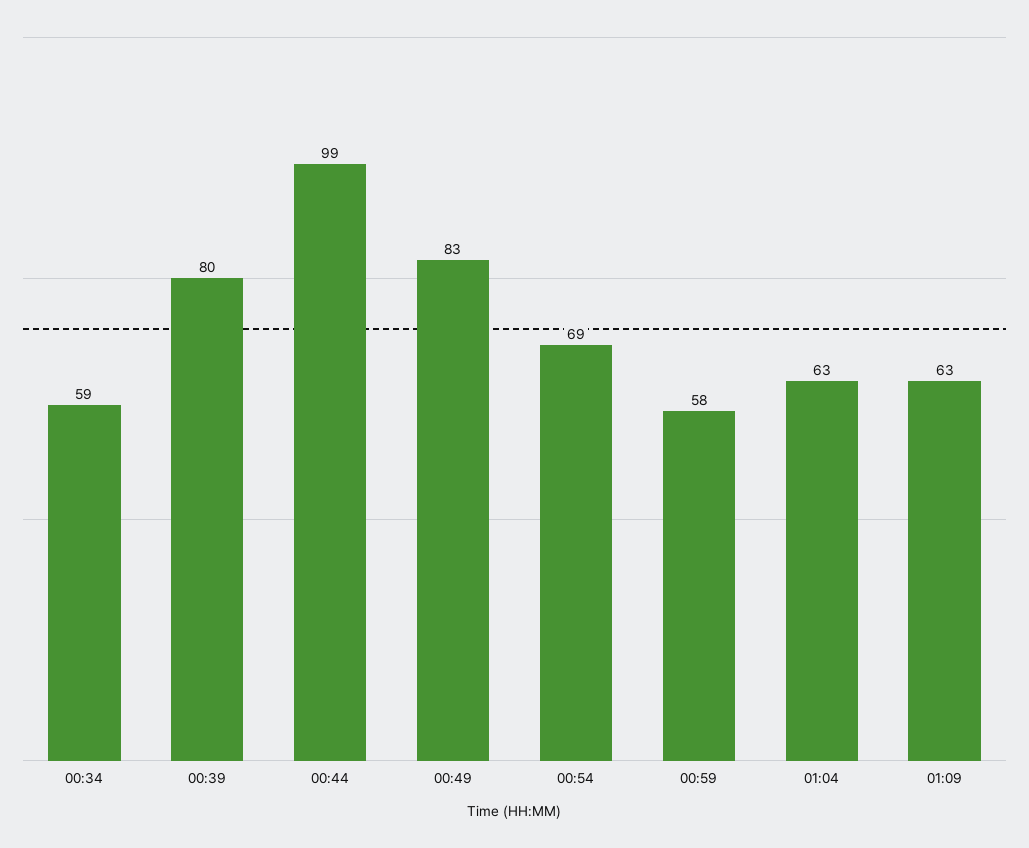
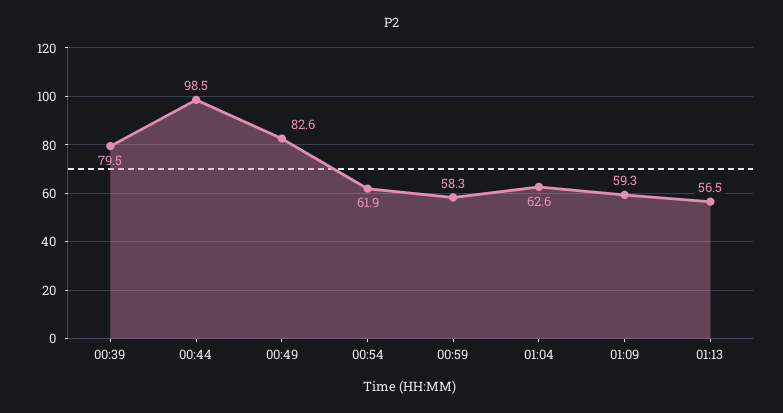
00:34: 59 -> none
00:54: 69 -> 61.9
01:09: 63 -> 59.3
01:13: none -> 56.5

